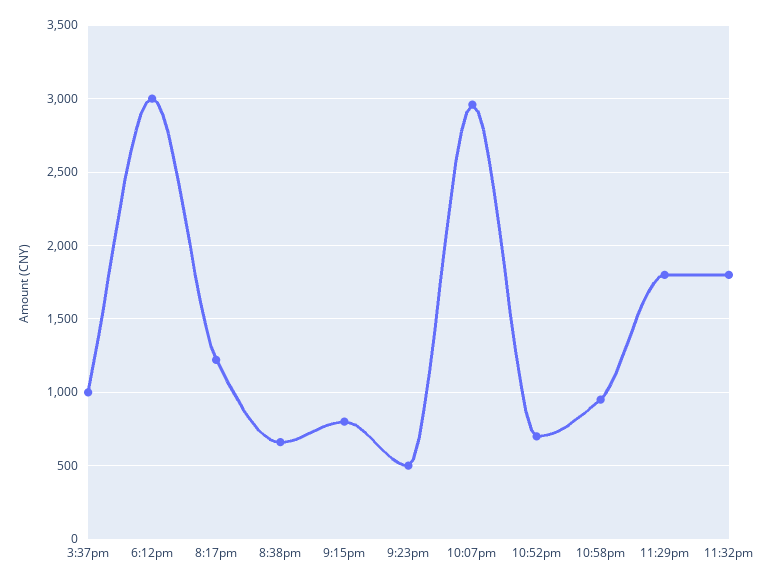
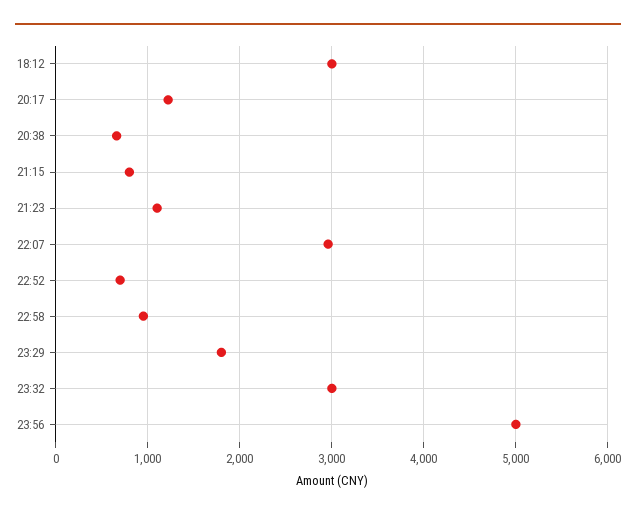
3:37pm: 1000 -> none
9:23pm: 500 -> 1100
11:32pm: 1800 -> 3000
23:56: none -> 5000

